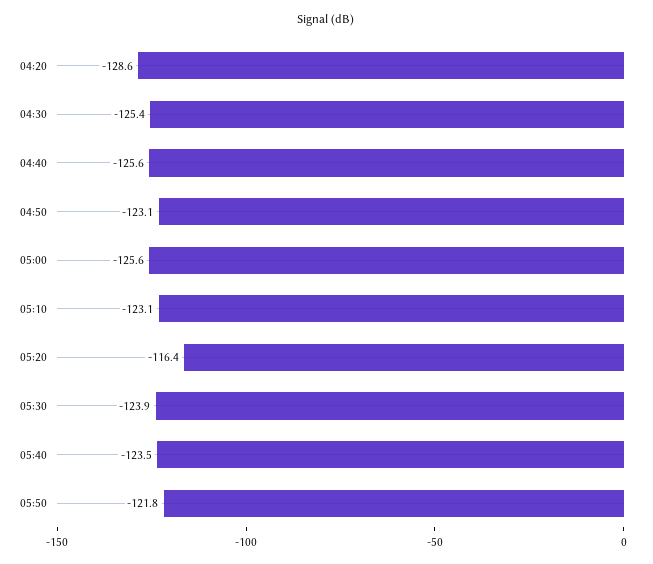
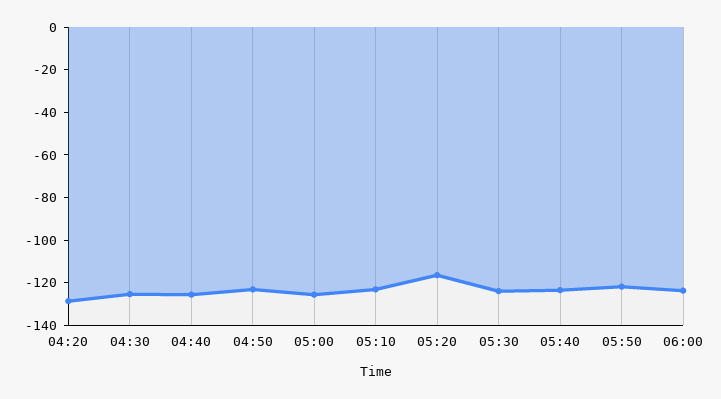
06:00: none -> -125

